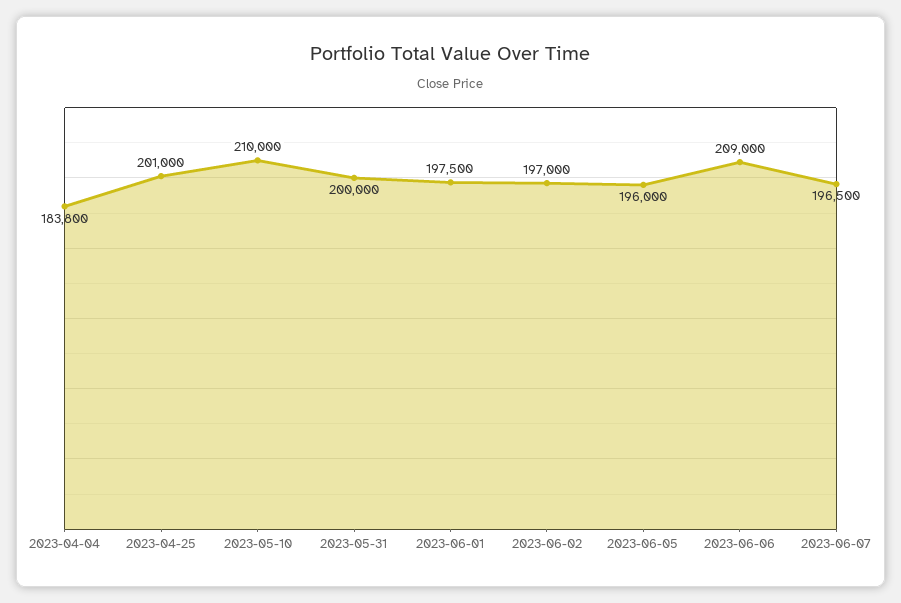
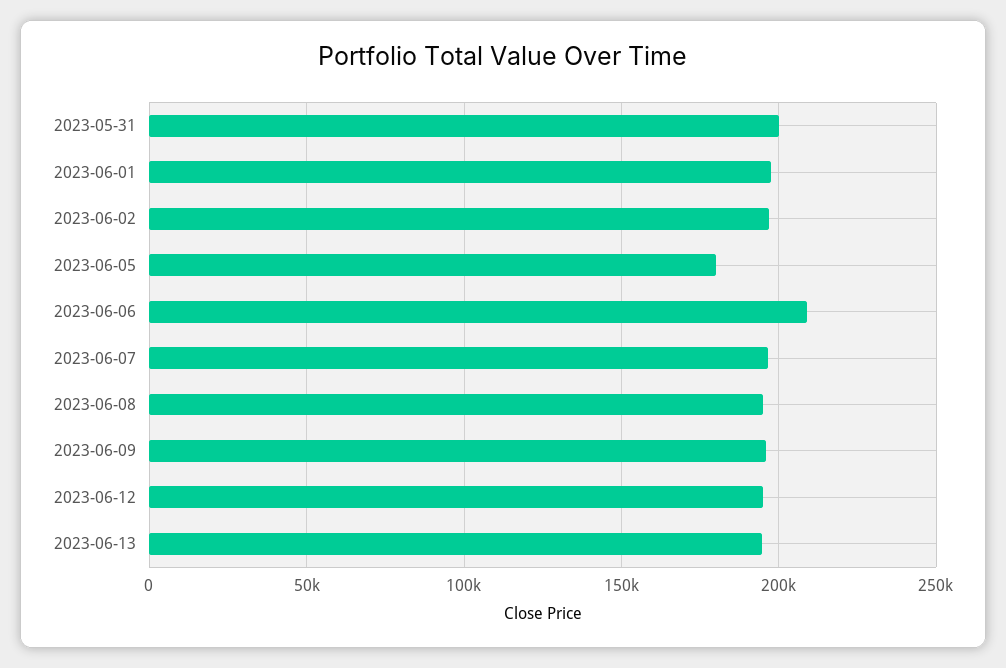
2023-04-04: 183800 -> none
2023-04-25: 201000 -> none
2023-05-10: 210000 -> none
2023-06-05: 196000 -> 180000
2023-06-08: none -> 195000
2023-06-09: none -> 195000
2023-06-12: none -> 195000
2023-06-13: none -> 195000

